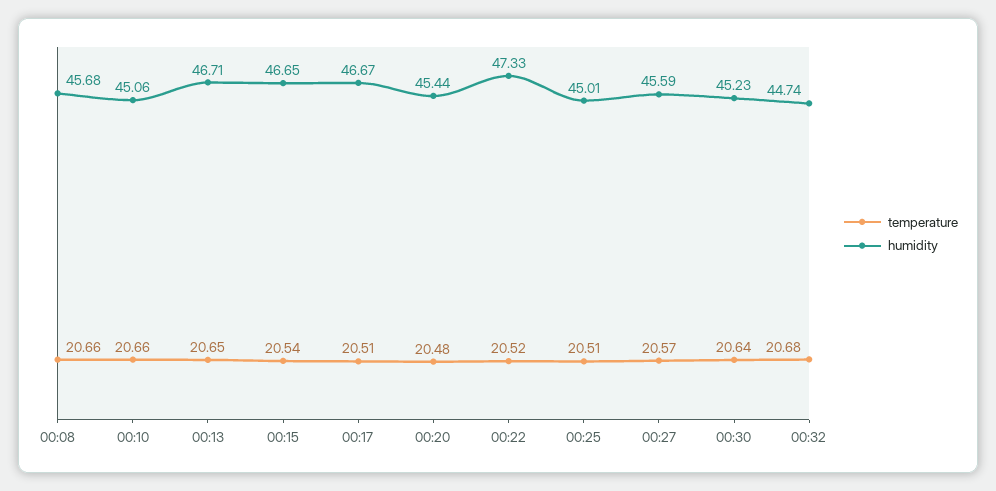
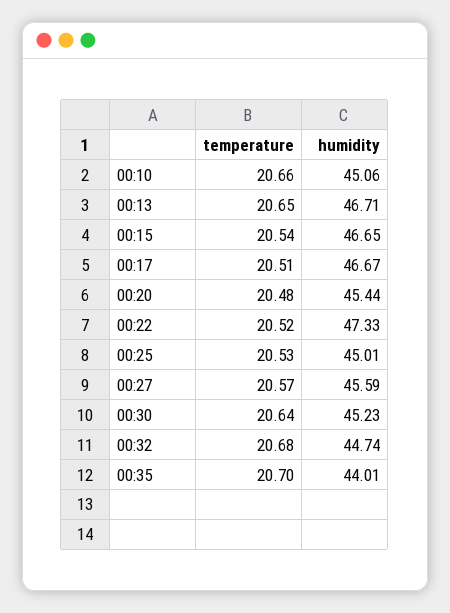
temperature, 00:08: 20.66 -> none
humidity, 00:08: 45.68 -> none
temperature, 00:25: 20.51 -> 20.53
temperature, 00:35: none -> 20.7
humidity, 00:35: none -> 44.01

